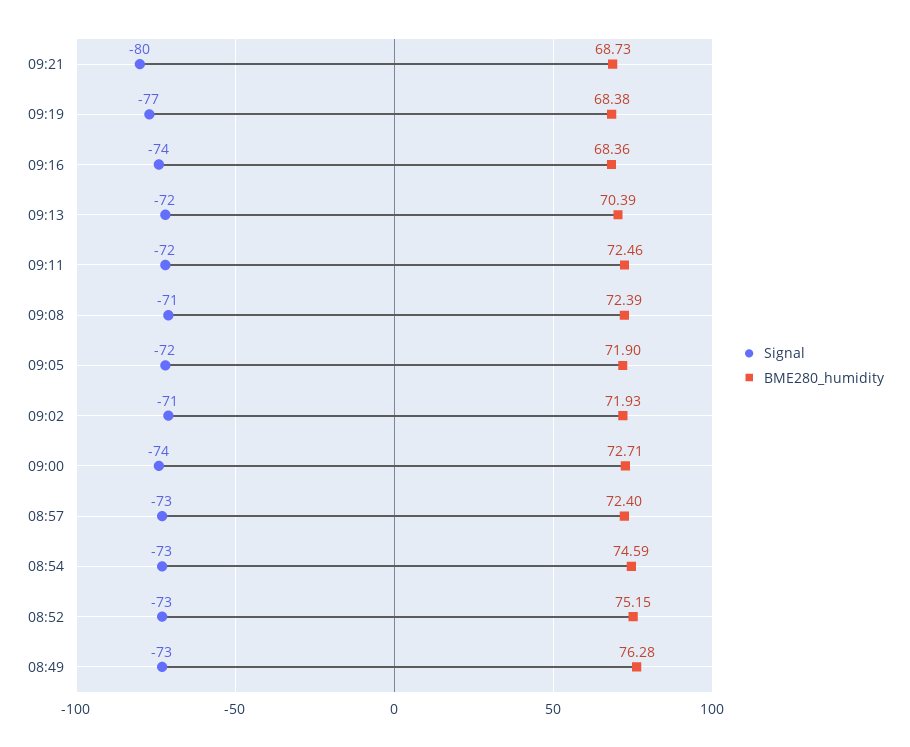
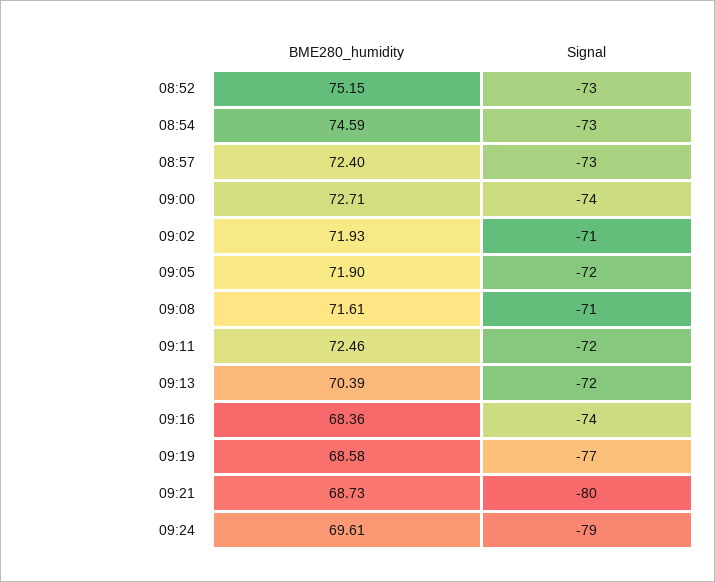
BME280_humidity, 09:19: 68.38 -> 68.58
BME280_humidity, 09:08: 72.39 -> 71.61
Signal, 08:49: -73 -> none
BME280_humidity, 08:49: 76.28 -> none
BME280_humidity, 09:24: none -> 69.61
Signal, 09:24: none -> -79

